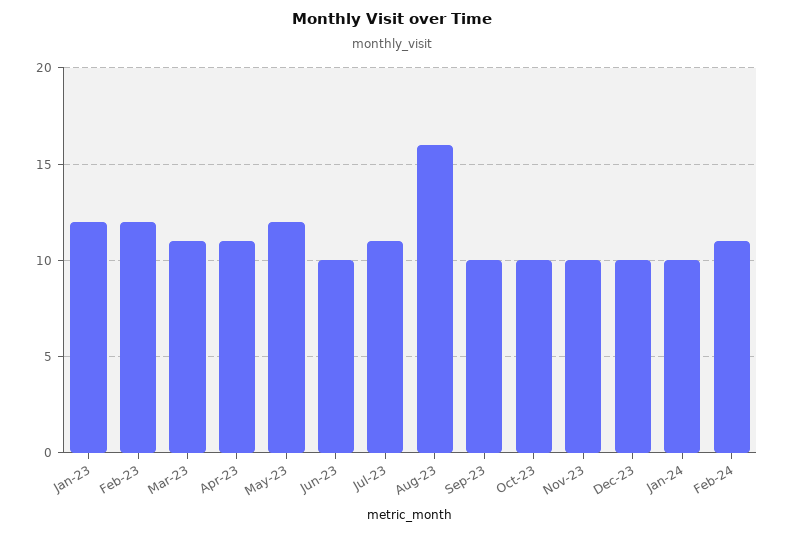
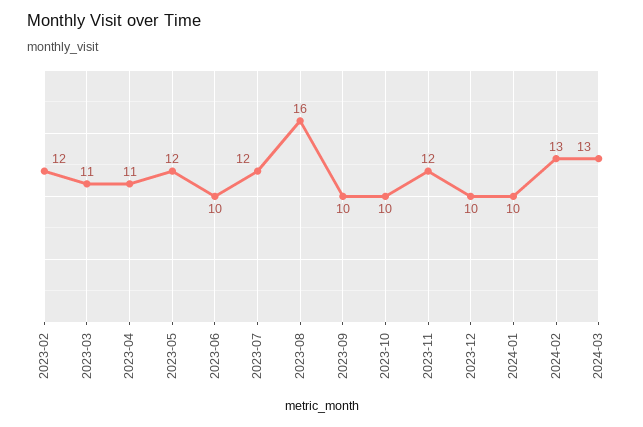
Jan-23: 12 -> none
Jul-23: 11 -> 12
Nov-23: 10 -> 12
Feb-24: 11 -> 13
2024-03: none -> 13

